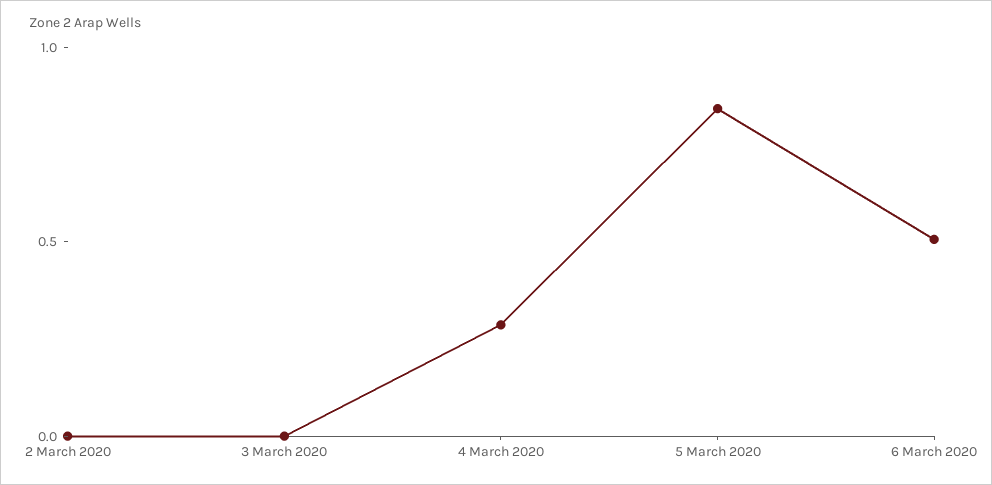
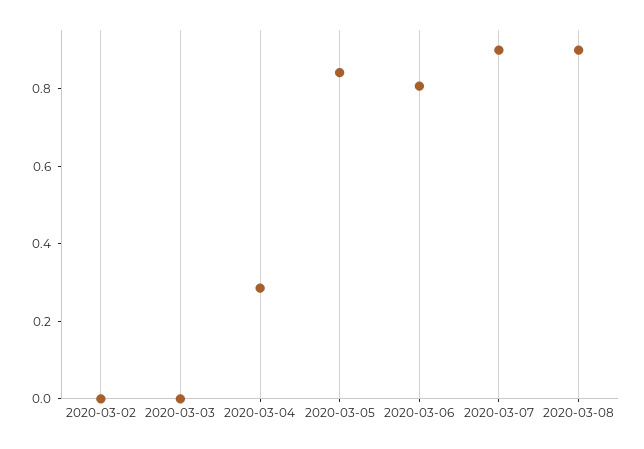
6 March 2020: 0.5 -> 0.8
2020-03-07: none -> 0.9
2020-03-08: none -> 0.9

